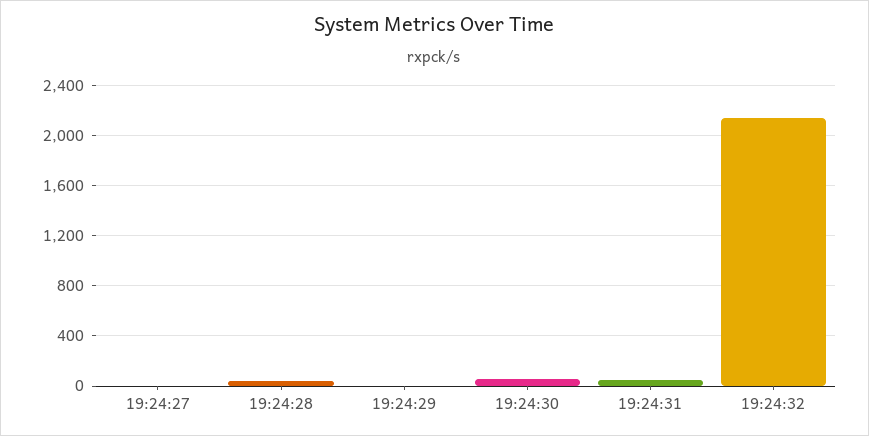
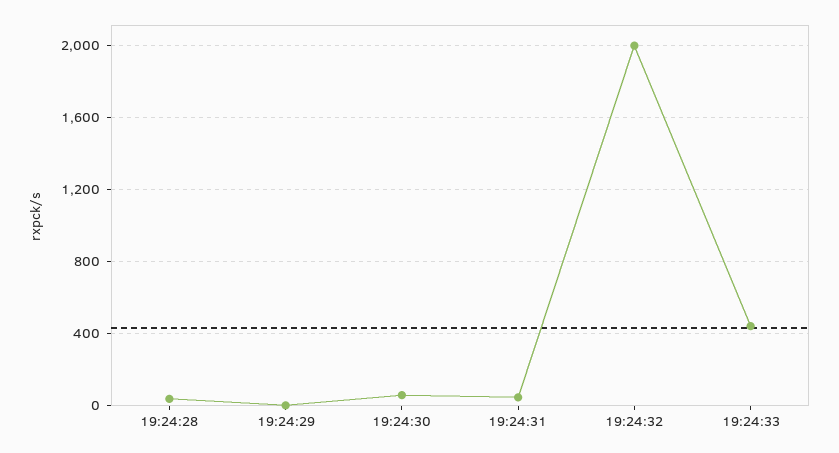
19:24:27: 0 -> none
19:24:32: 2150 -> 2000
19:24:33: none -> 450

